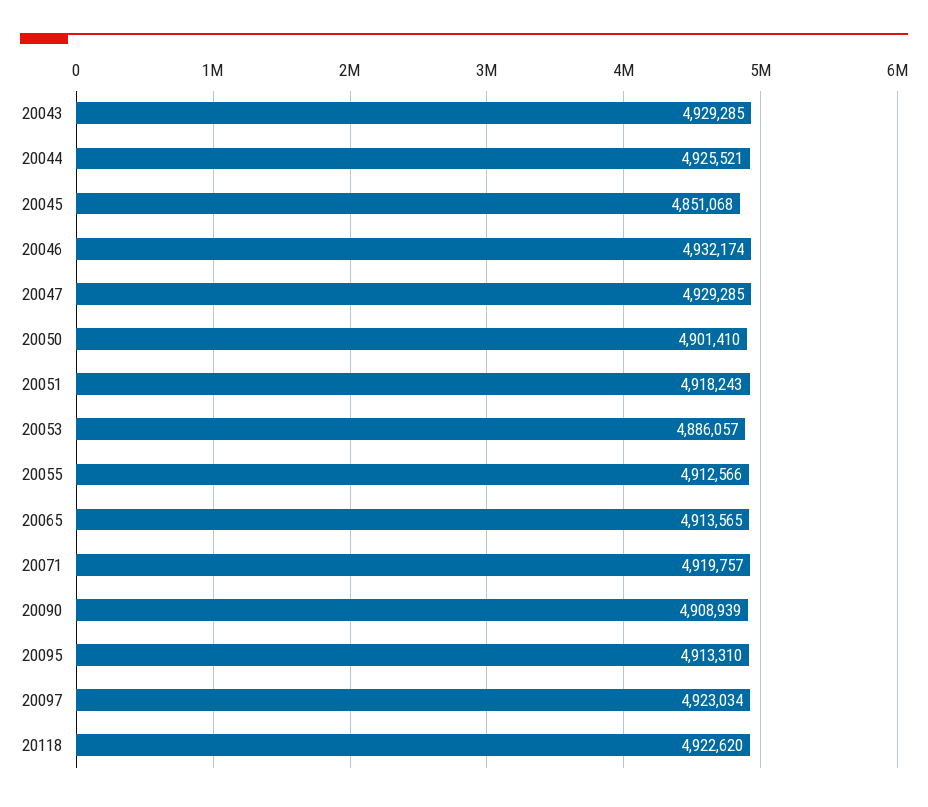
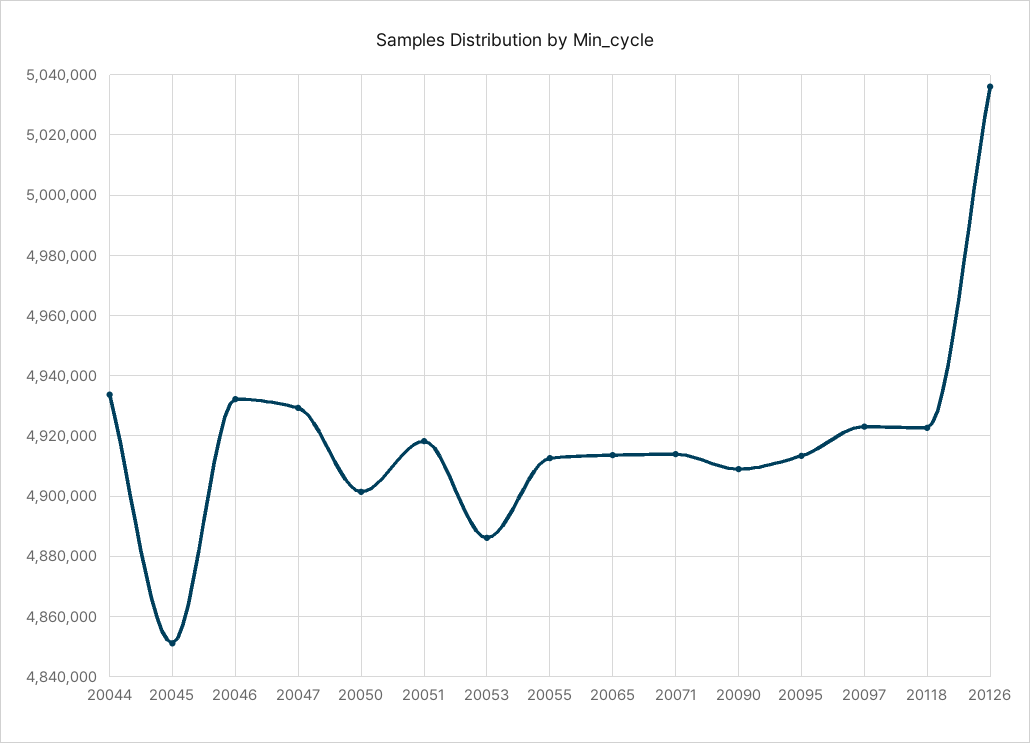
20043: 4929285 -> none
20044: 4925521 -> 4934000
20071: 4919757 -> 4914000
20126: none -> 5036000

